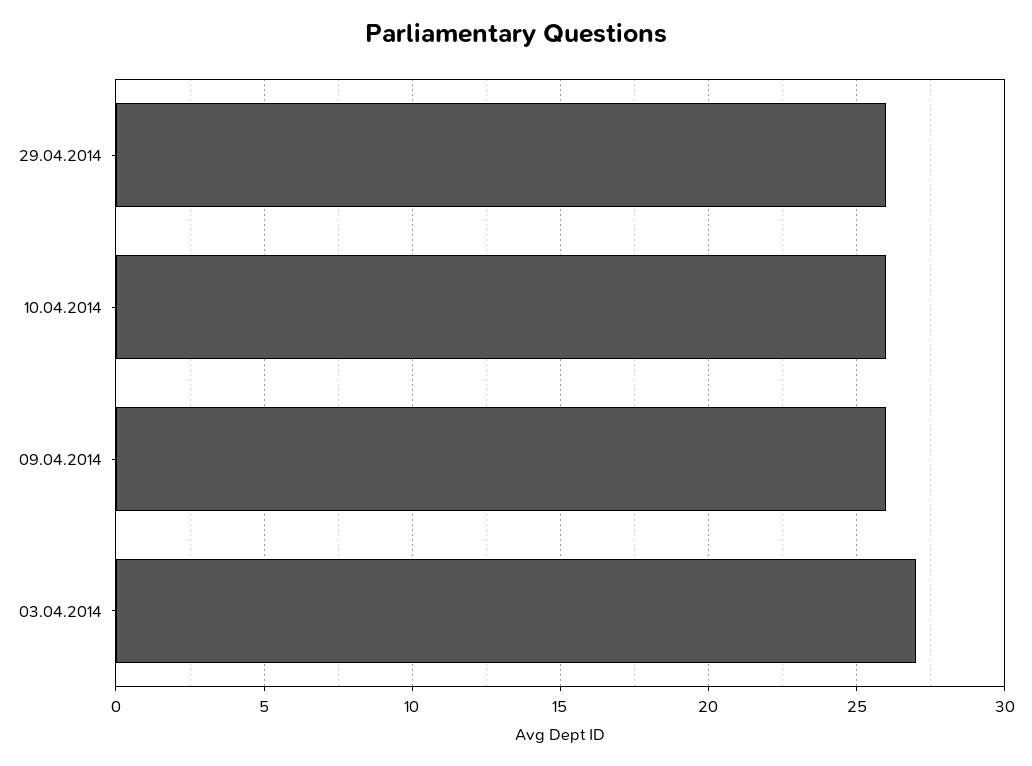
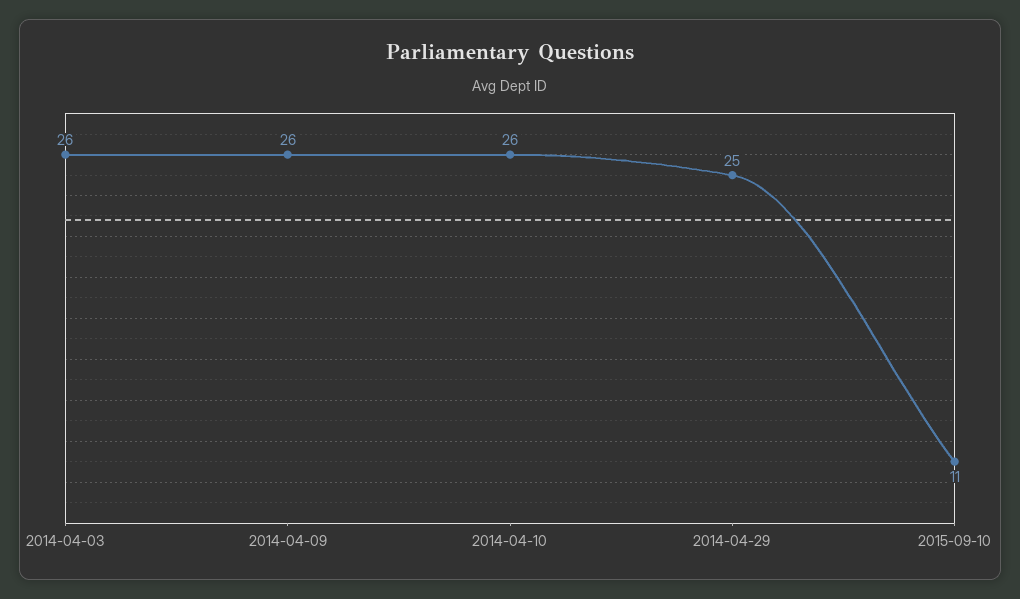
29.04.2014: 26 -> 25
03.04.2014: 27 -> 26
2015-09-10: none -> 11

